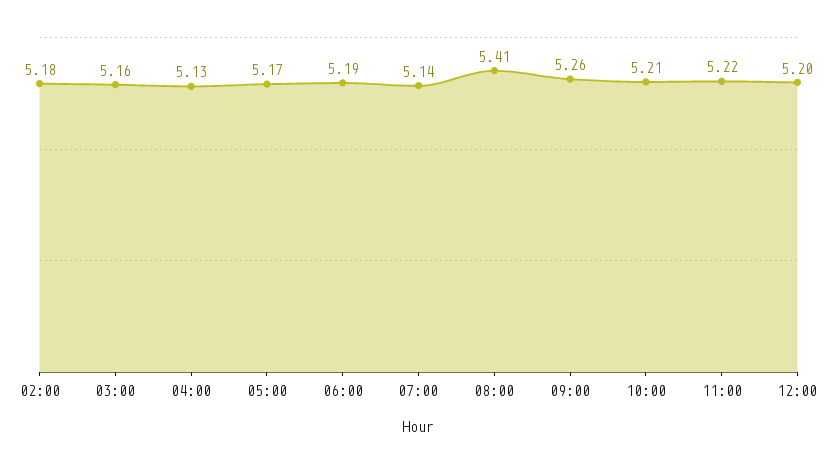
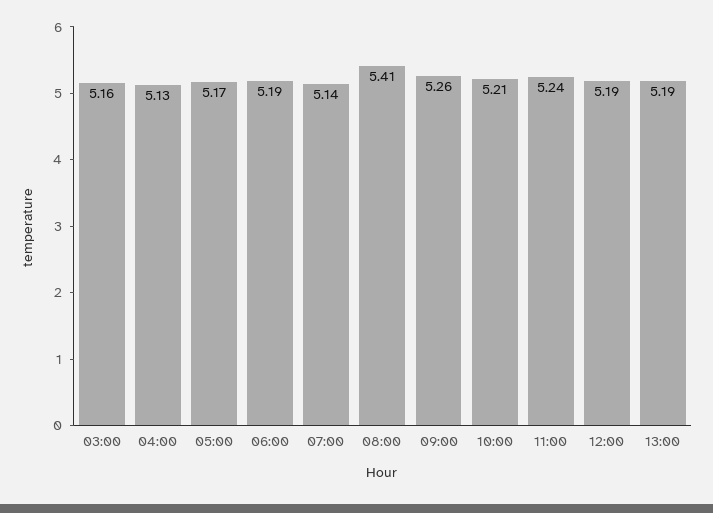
02:00: 5.18 -> none
11:00: 5.22 -> 5.24
12:00: 5.2 -> 5.19
13:00: none -> 5.19

